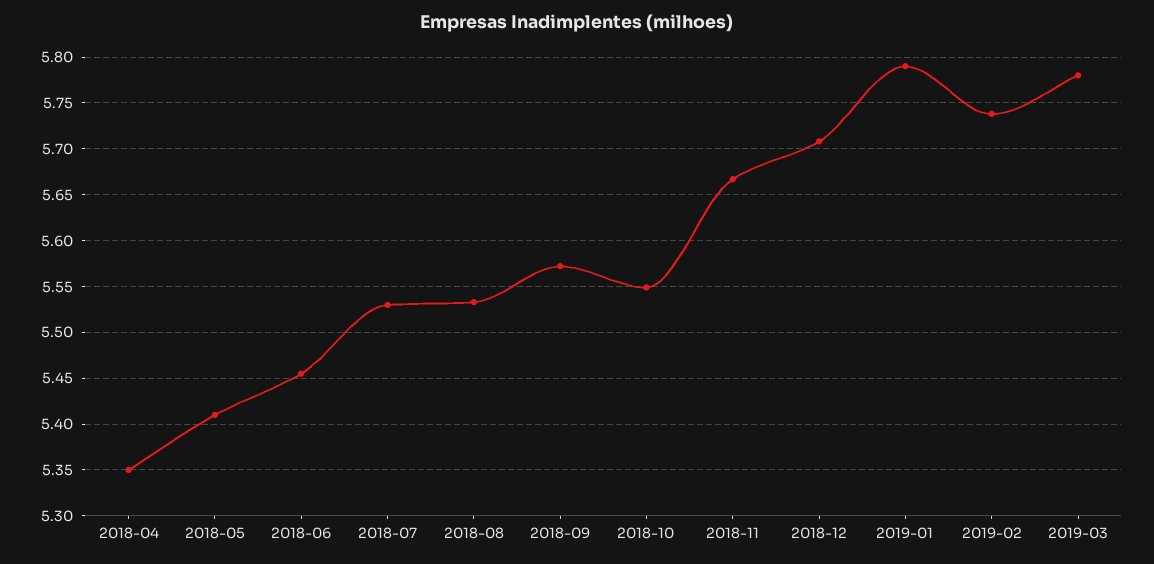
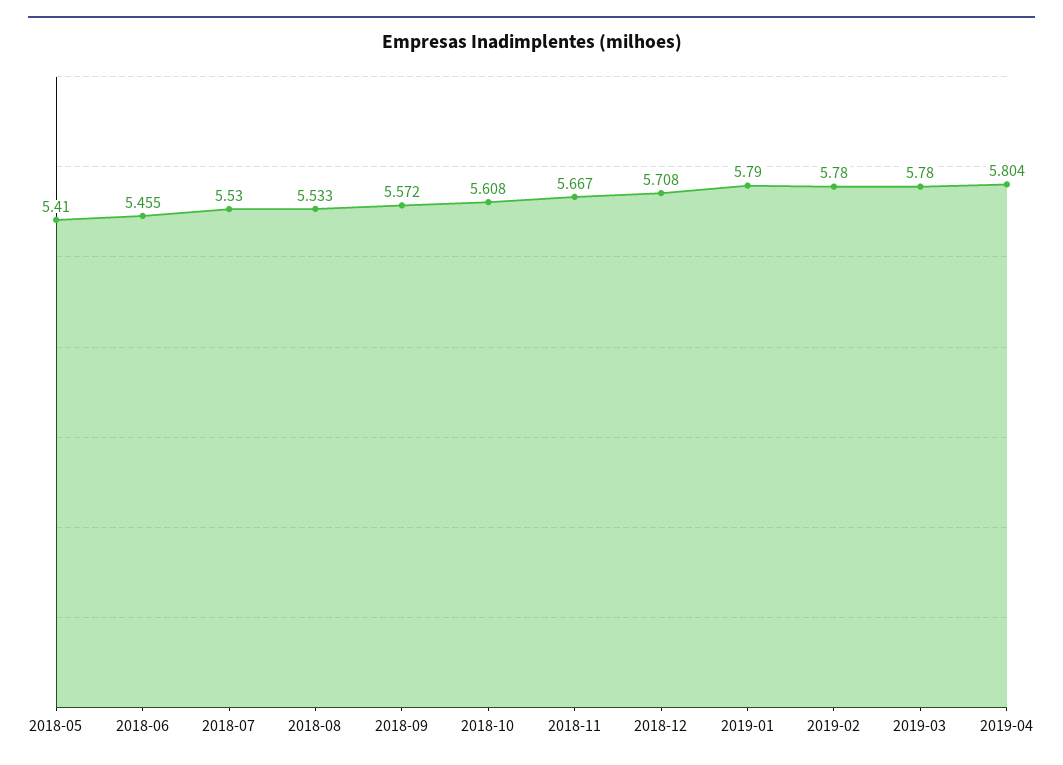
2018-04: 5.35 -> none
2018-10: 5.55 -> 5.608
2019-02: 5.74 -> 5.78
2019-04: none -> 5.804

